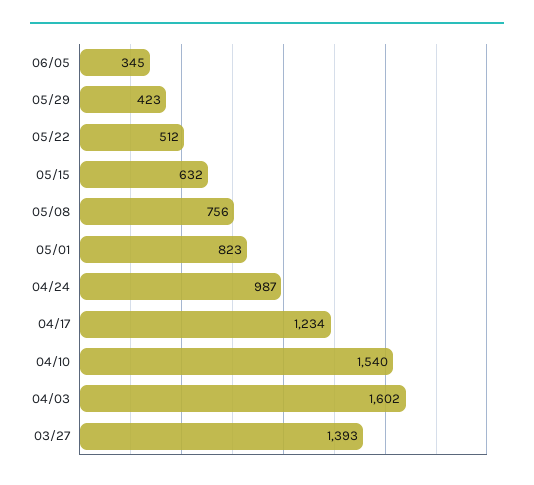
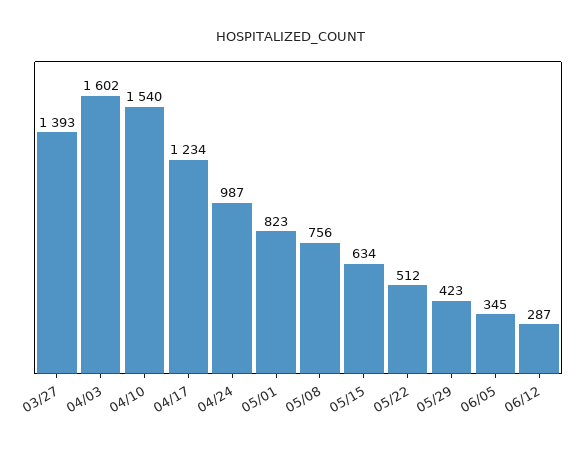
05/15: 632 -> 634
06/12: none -> 287

